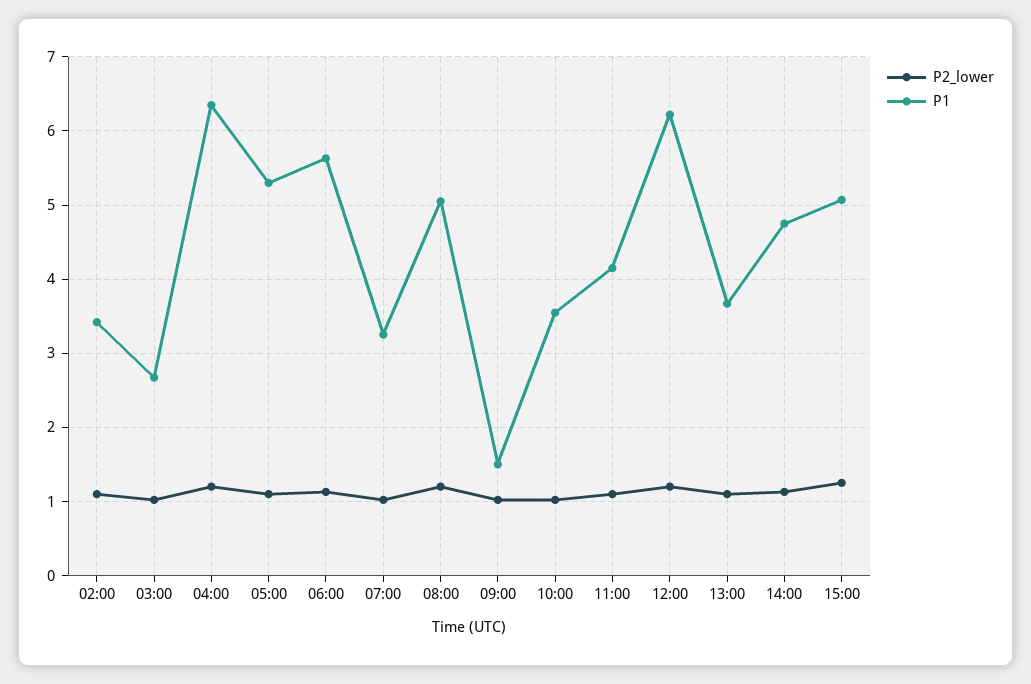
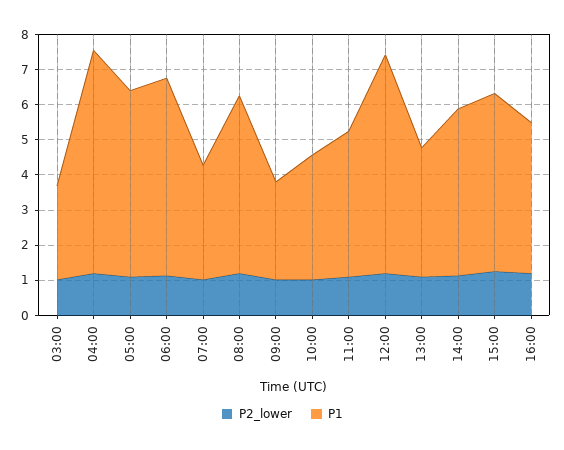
P2_lower, 02:00: 1.1 -> none
P1, 02:00: 3.4 -> none
P1, 09:00: 1.5 -> 2.75
P2_lower, 16:00: none -> 1.25
P1, 16:00: none -> 4.25

